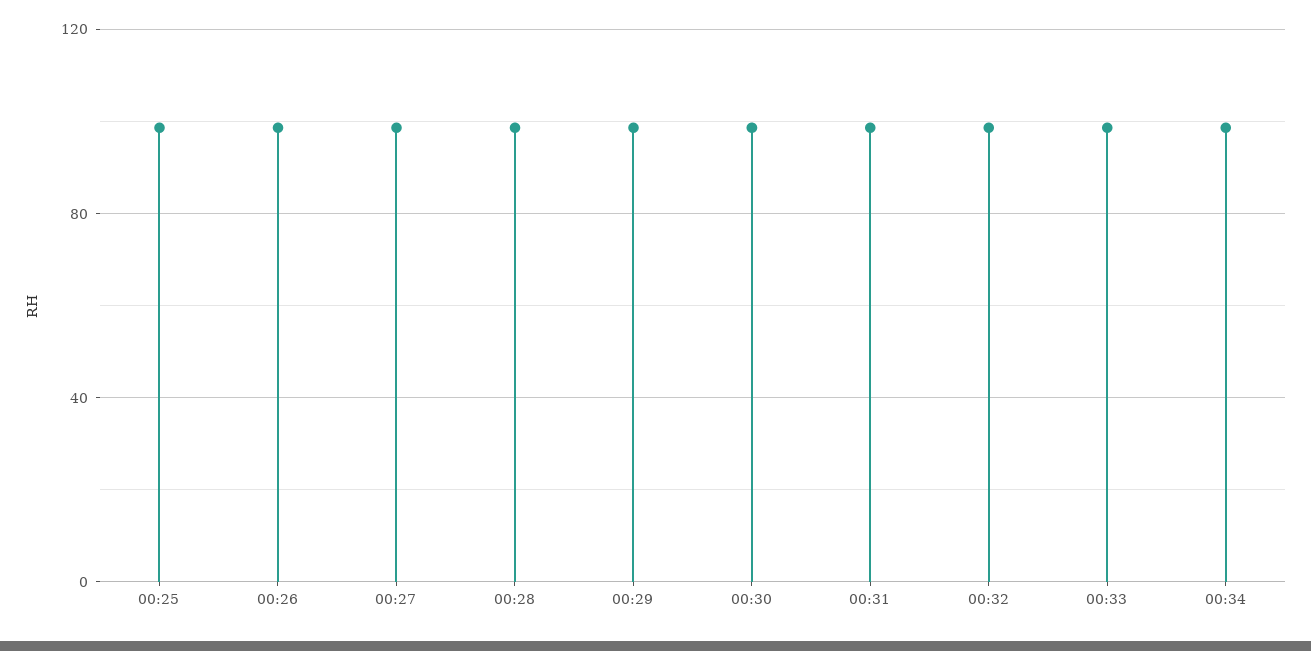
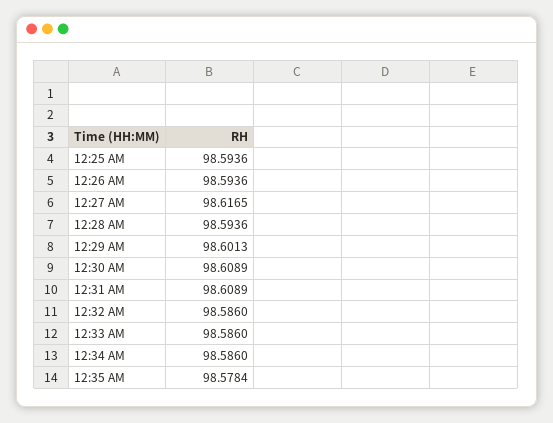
12:35 AM: none -> 98.5784

